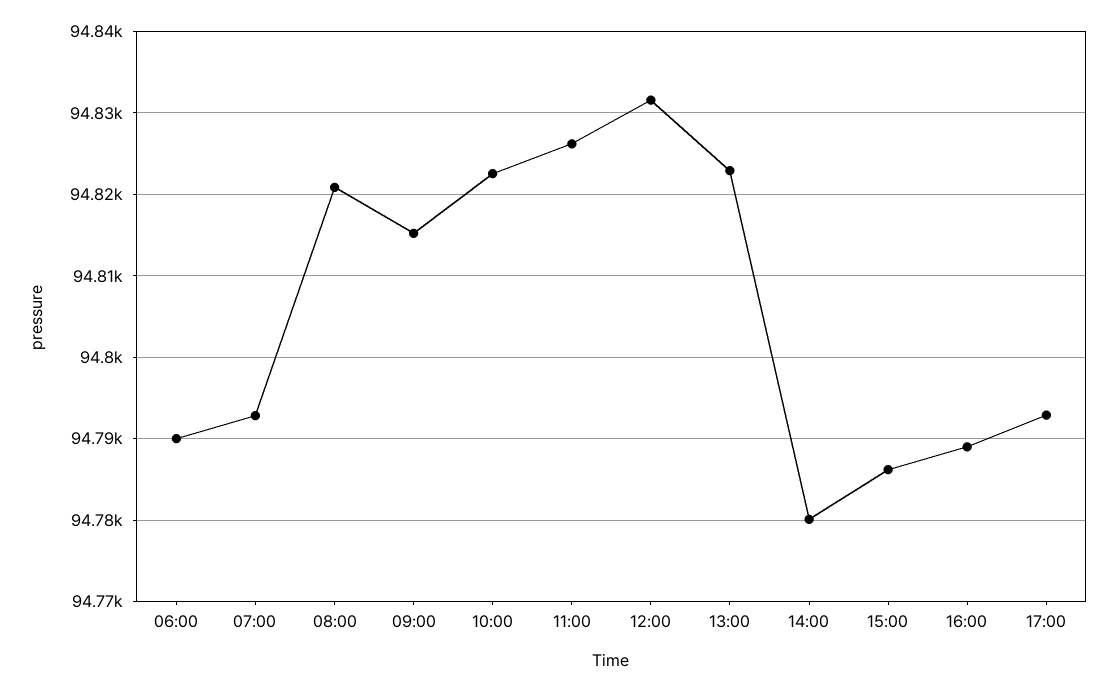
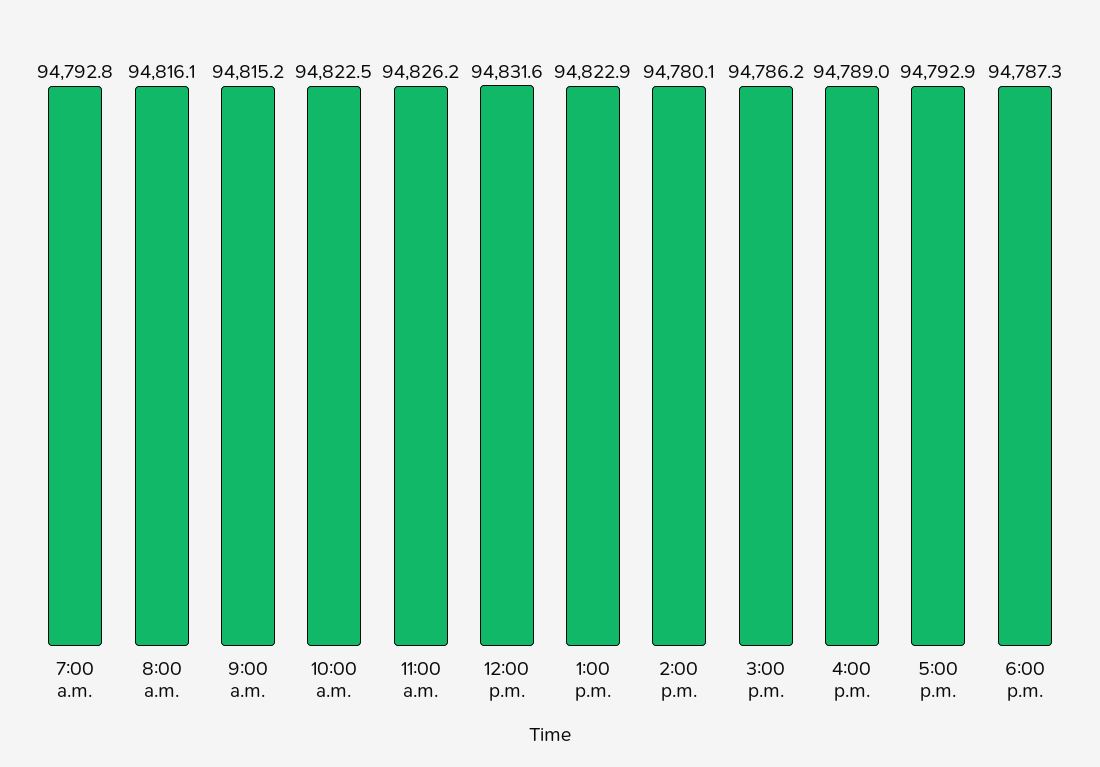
06:00: 94790 -> none
08:00: 94821 -> 94816.1
6:00 p.m.: none -> 94787.3

